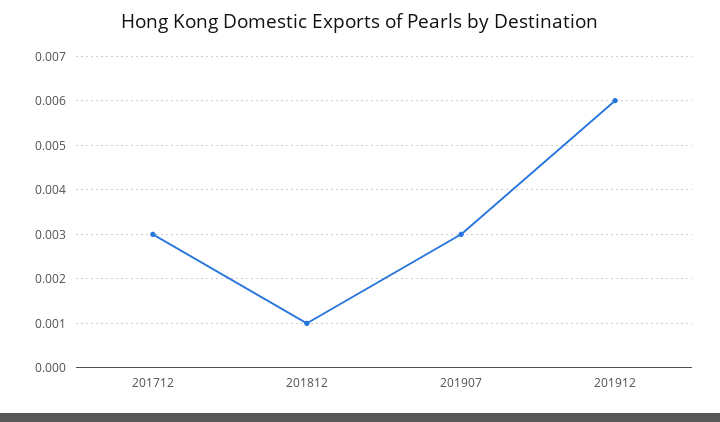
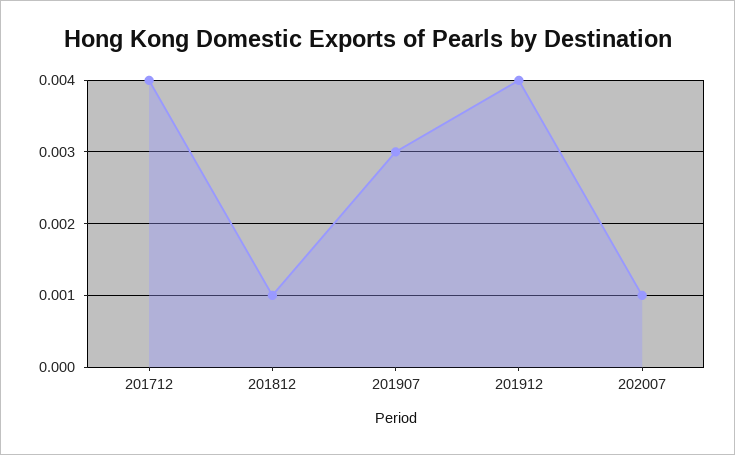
201712: 0.003 -> 0.004
201912: 0.006 -> 0.004
202007: none -> 0.001

